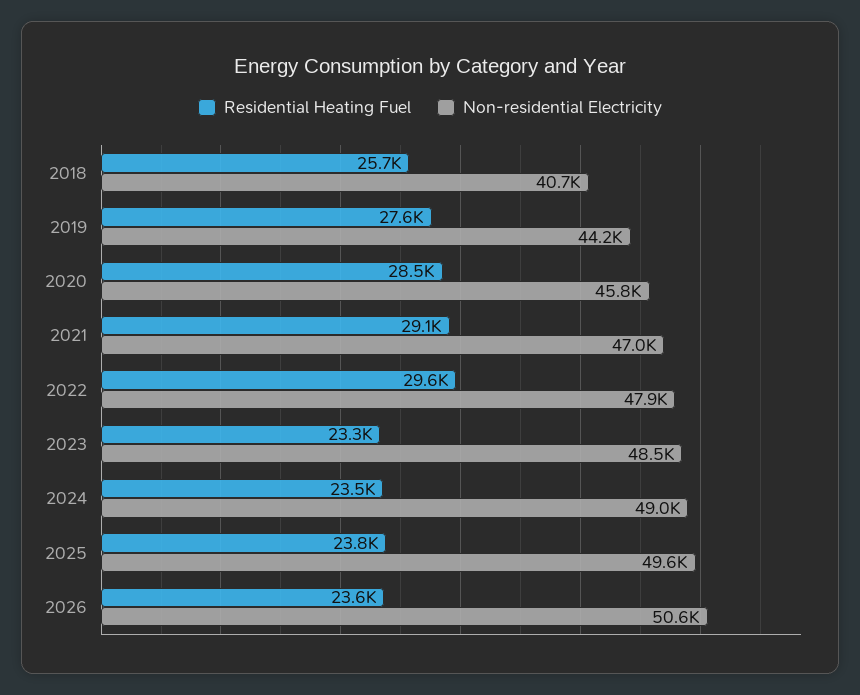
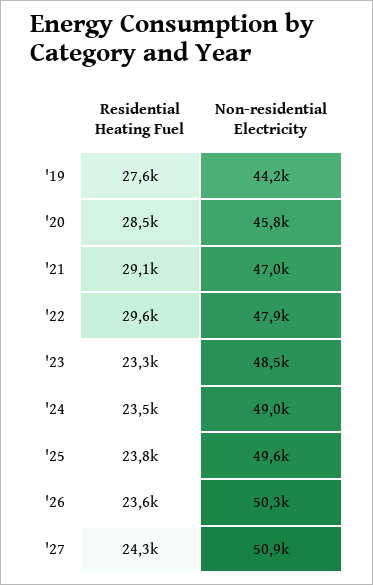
Residential Heating Fuel, 2018: 25700 -> none
Non-residential Electricity, 2018: 40700 -> none
Non-residential Electricity, 2026: 50600 -> 50300
Residential Heating Fuel, '27: none -> 24300
Non-residential Electricity, '27: none -> 50900

